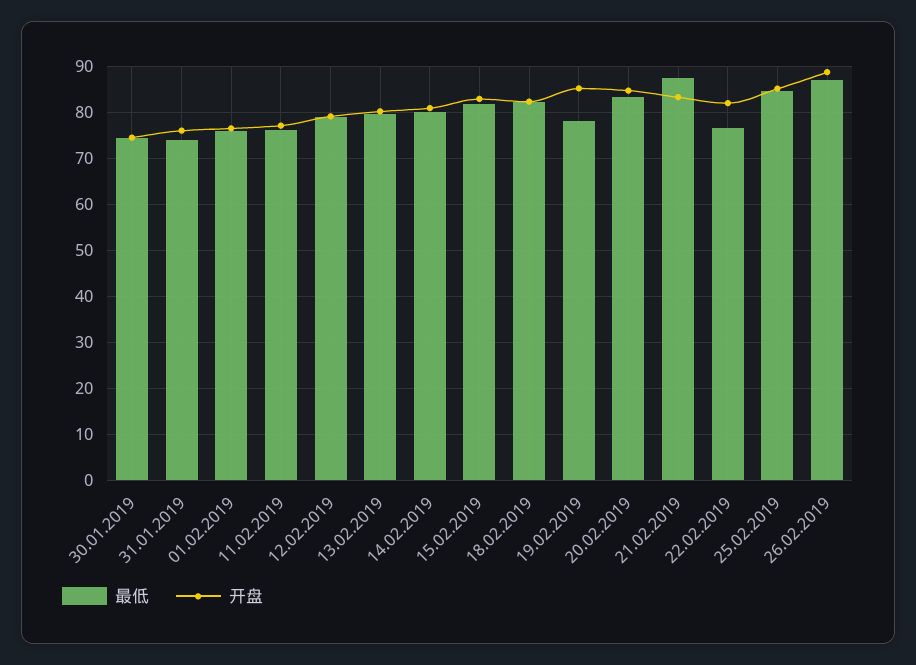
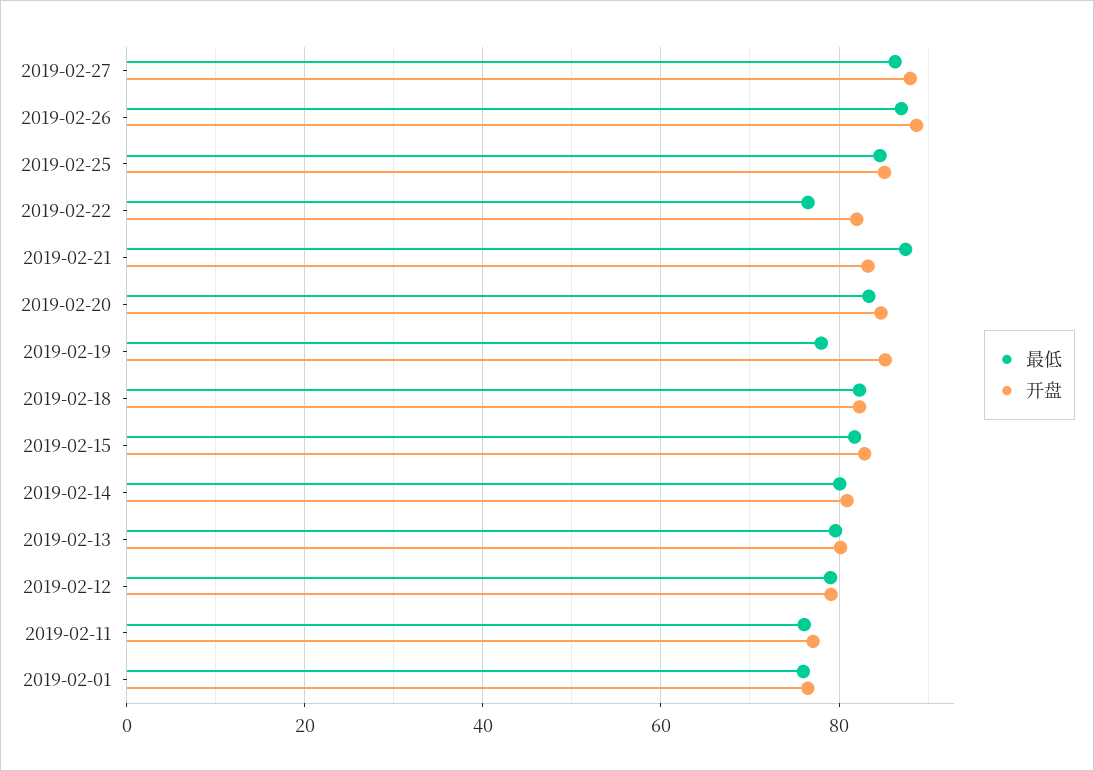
最低, 30.01.2019: 74 -> none
开盘, 30.01.2019: 74 -> none
最低, 31.01.2019: 74 -> none
开盘, 31.01.2019: 76 -> none
最低, 2019-02-27: none -> 86
开盘, 2019-02-27: none -> 88

